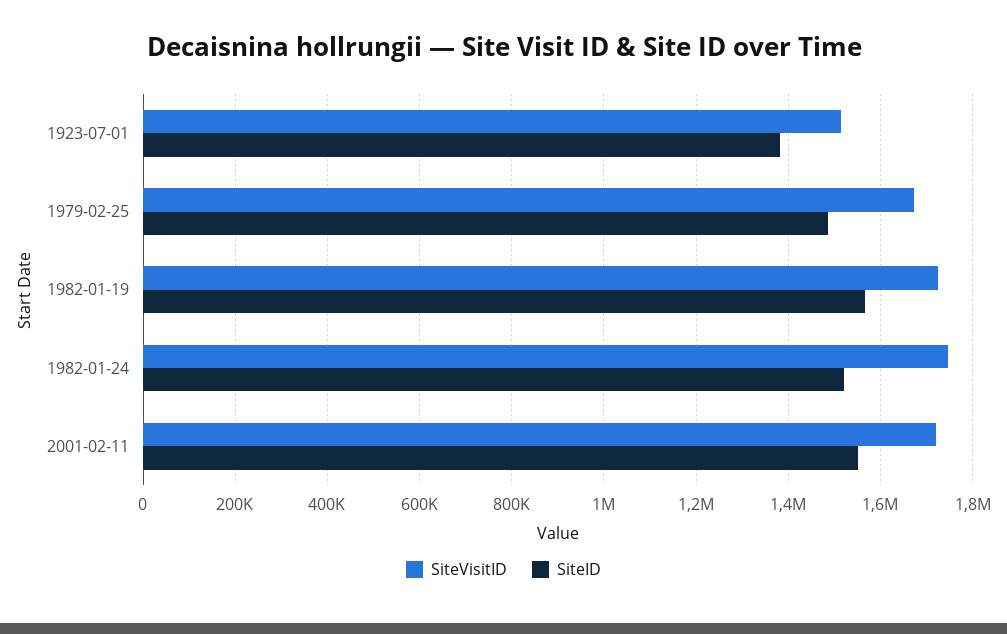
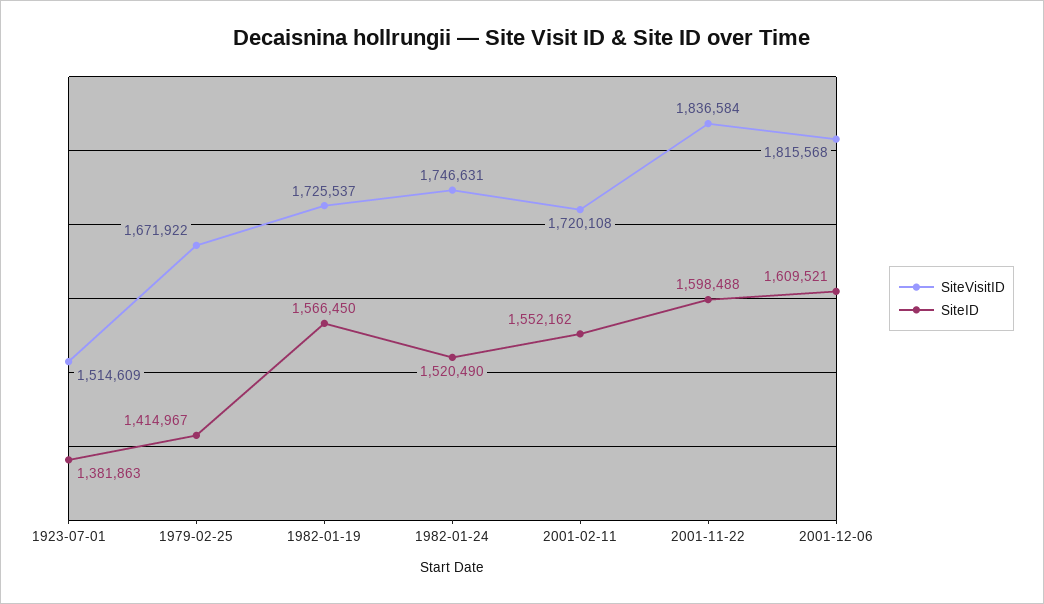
SiteID, 1979-02-25: 1480000 -> 1414967
SiteVisitID, 2001-11-22: none -> 1836584
SiteID, 2001-11-22: none -> 1598488
SiteVisitID, 2001-12-06: none -> 1815568
SiteID, 2001-12-06: none -> 1609521

